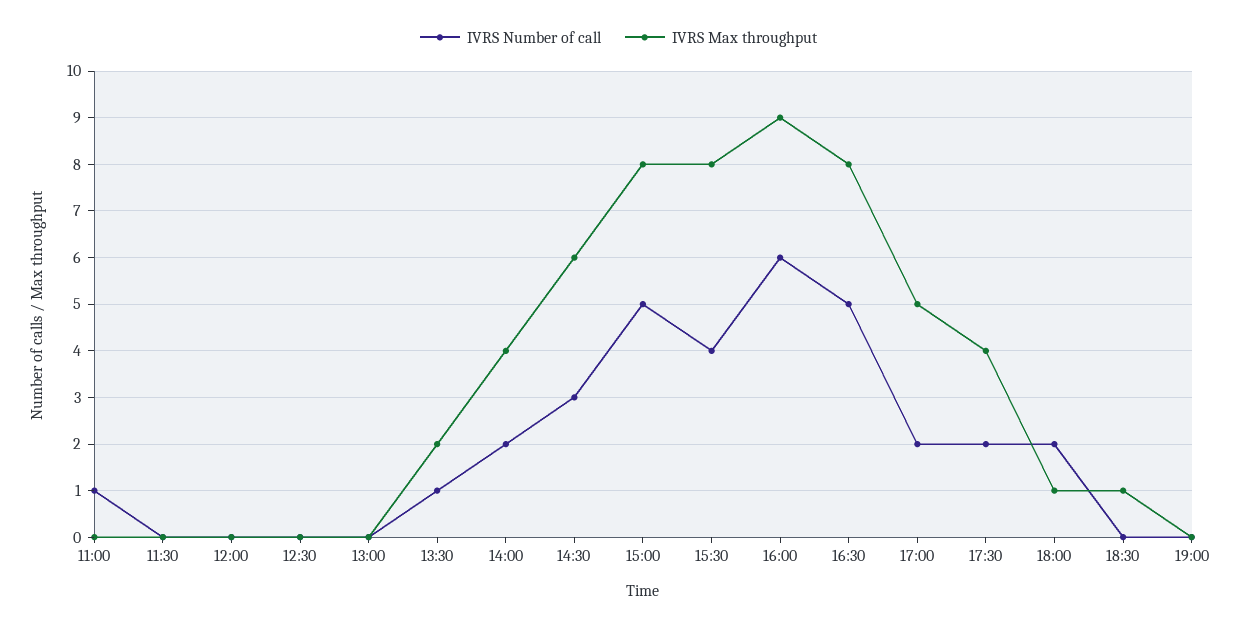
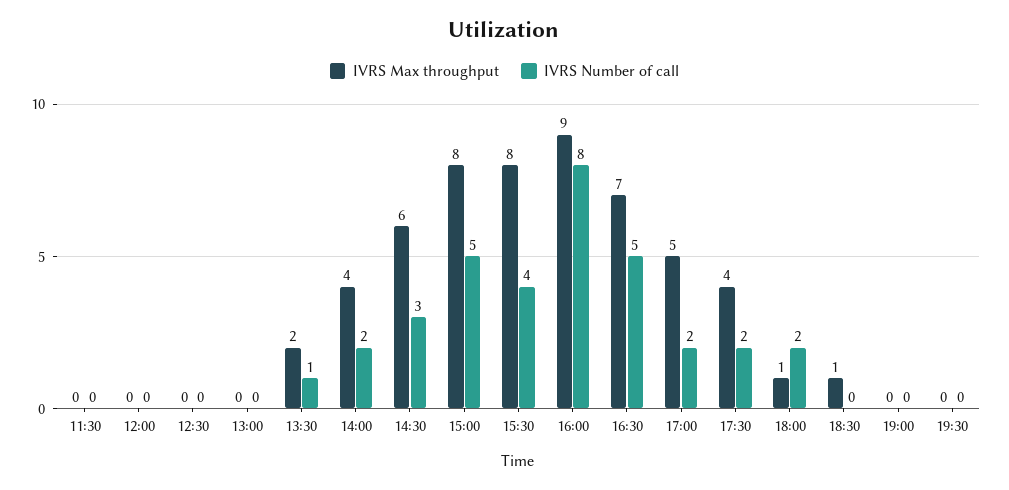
IVRS Number of call, 11:00: 1 -> none
IVRS Max throughput, 11:00: 0 -> none
IVRS Number of call, 16:00: 6 -> 8
IVRS Max throughput, 16:30: 8 -> 7
IVRS Max throughput, 19:30: none -> 0
IVRS Number of call, 19:30: none -> 0

